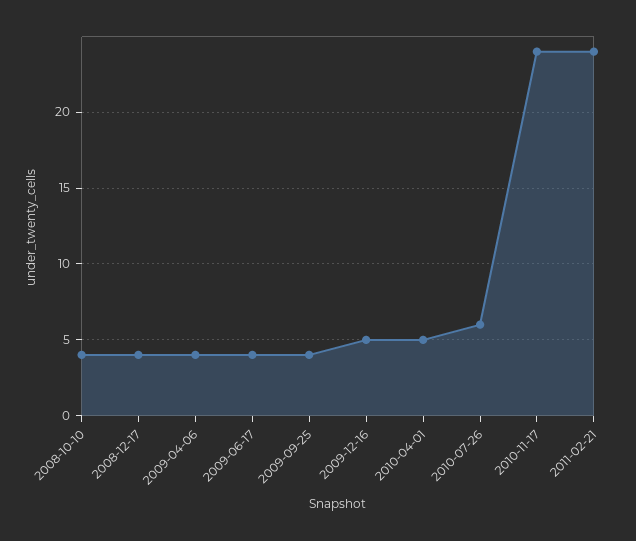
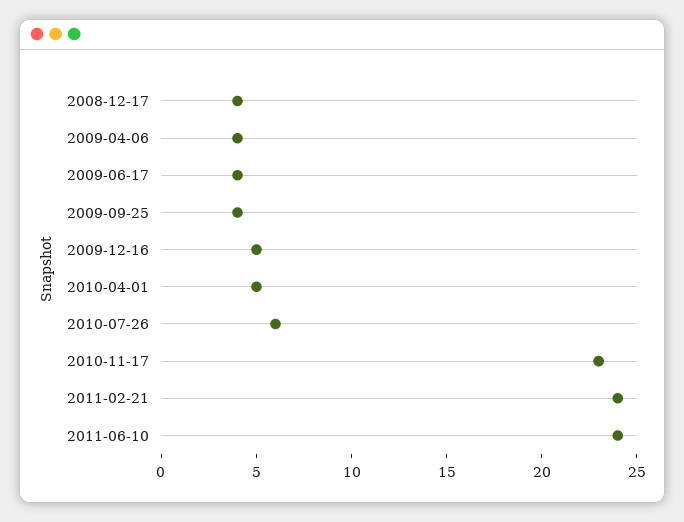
2008-10-10: 4 -> none
2010-11-17: 24 -> 23
2011-06-10: none -> 24

